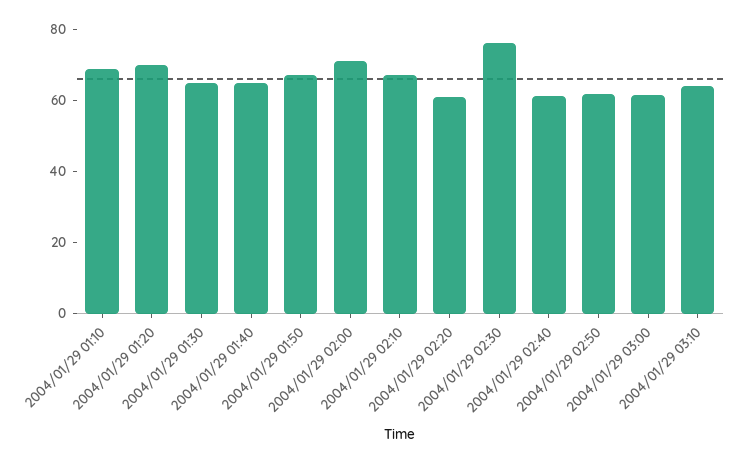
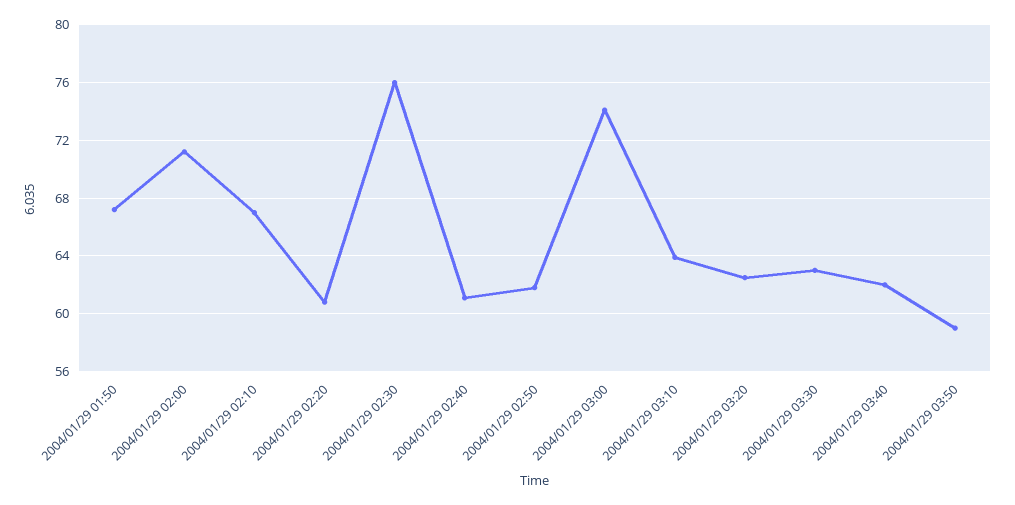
2004/01/29 01:10: 70 -> none
2004/01/29 01:20: 70 -> none
2004/01/29 01:30: 65 -> none
2004/01/29 01:40: 65 -> none
2004/01/29 03:00: 60 -> 74
2004/01/29 03:20: none -> 62.5
2004/01/29 03:30: none -> 63
2004/01/29 03:40: none -> 62
2004/01/29 03:50: none -> 59

